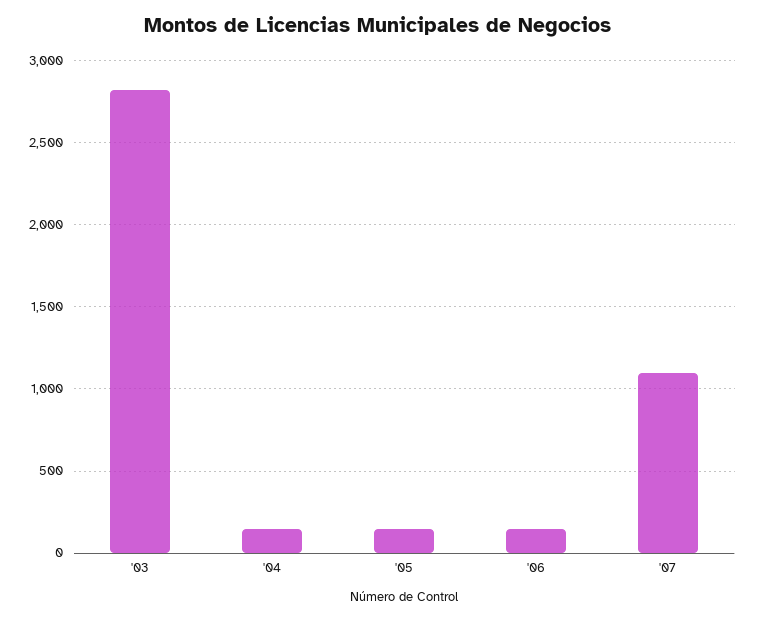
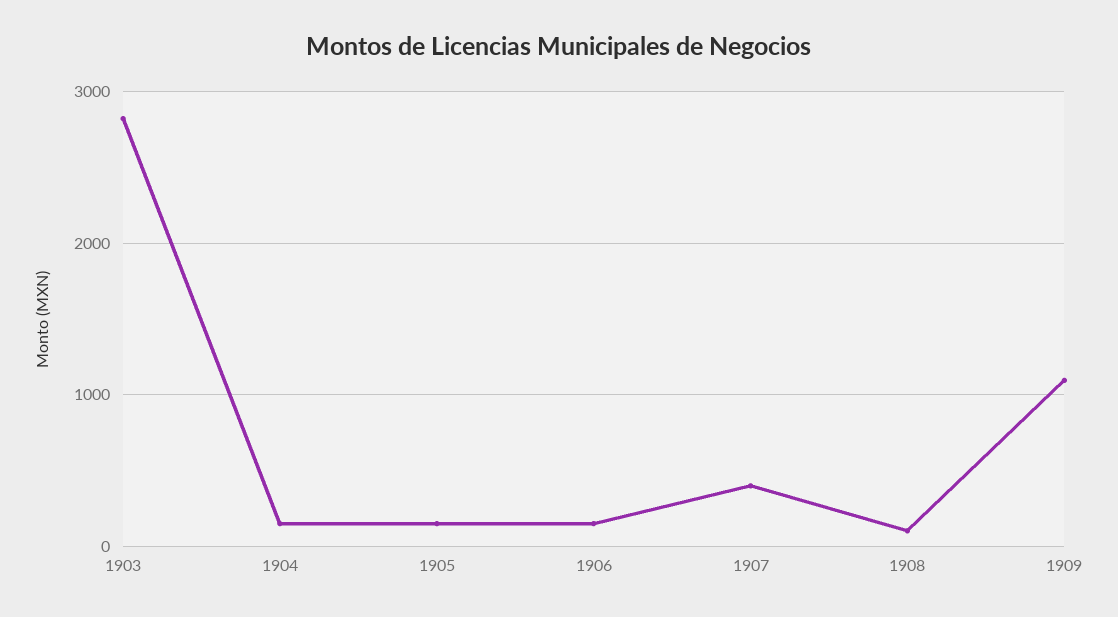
'07: 1100 -> 400
1908: none -> 100
1909: none -> 1100

